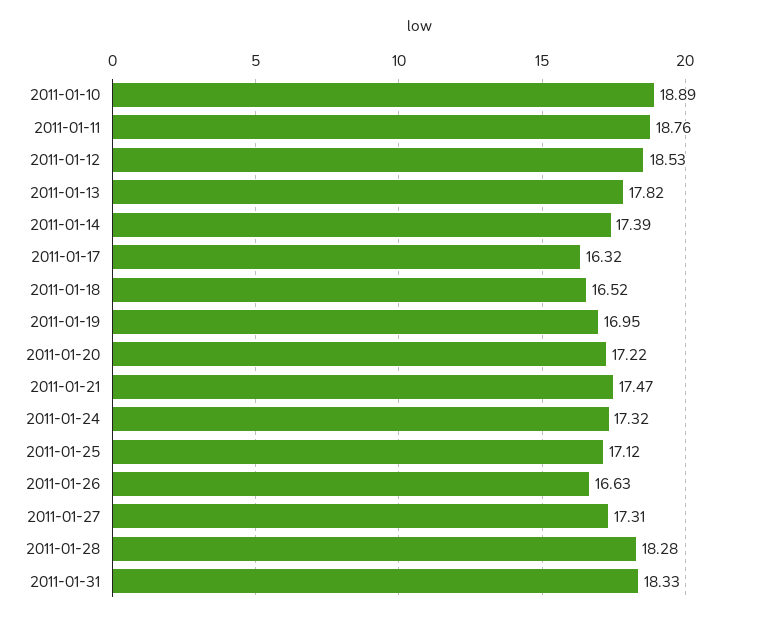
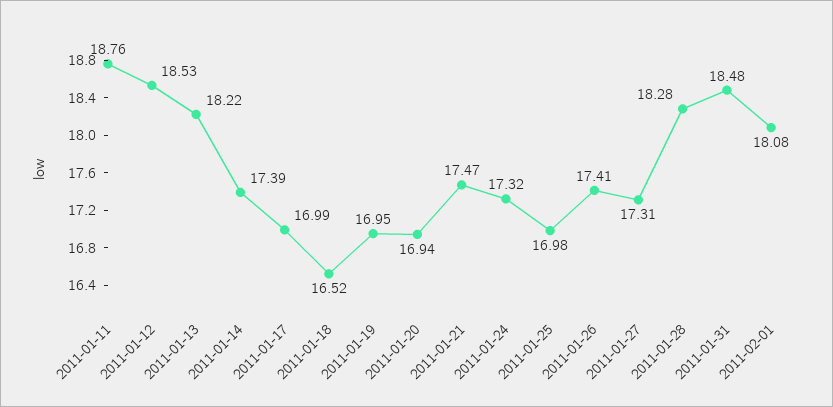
2011-01-10: 18.89 -> none
2011-01-13: 17.82 -> 18.22
2011-01-17: 16.32 -> 16.99
2011-01-20: 17.22 -> 16.94
2011-01-25: 17.12 -> 16.98
2011-01-26: 16.63 -> 17.41
2011-01-31: 18.33 -> 18.48
2011-02-01: none -> 18.08

